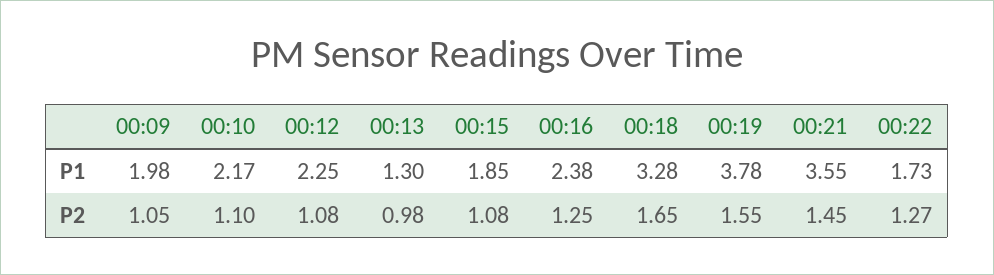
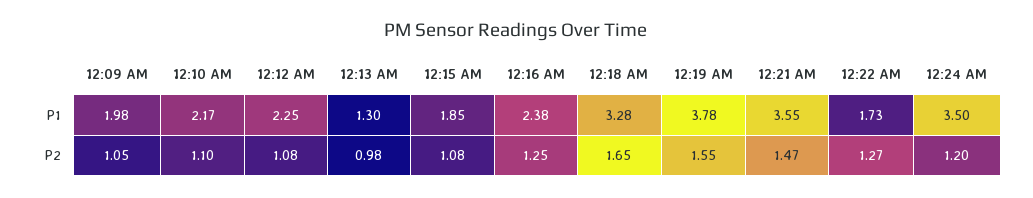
00:21, P2: 1.45 -> 1.47
12:24 AM, P1: none -> 3.5
12:24 AM, P2: none -> 1.2

